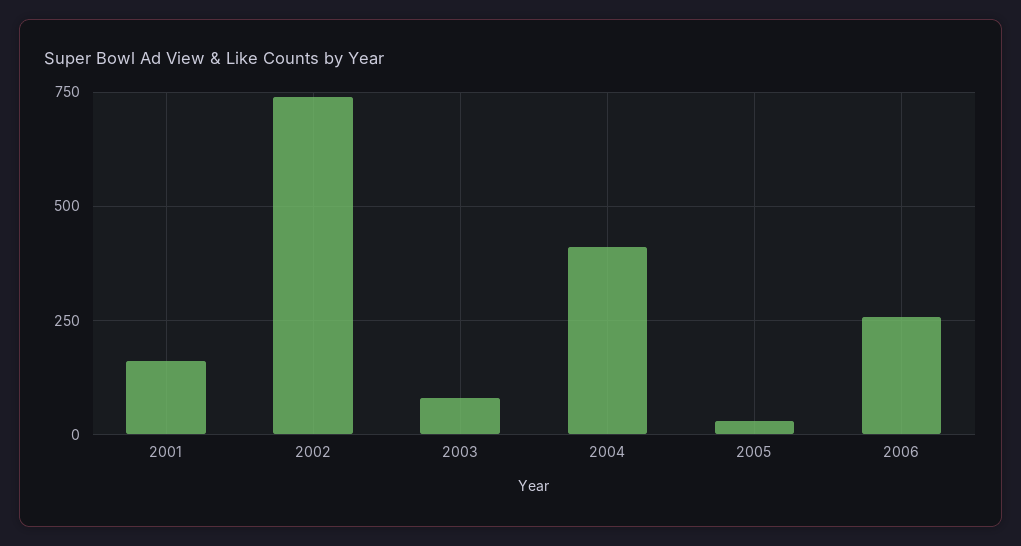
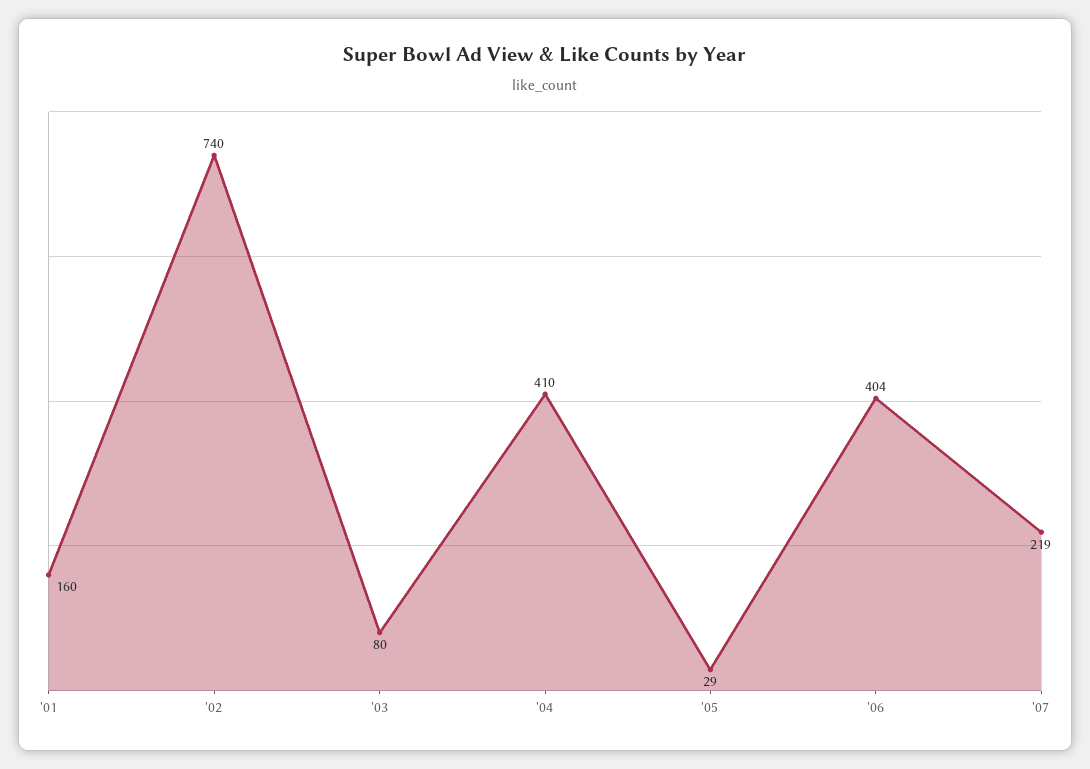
2006: 250 -> 404
'07: none -> 219

